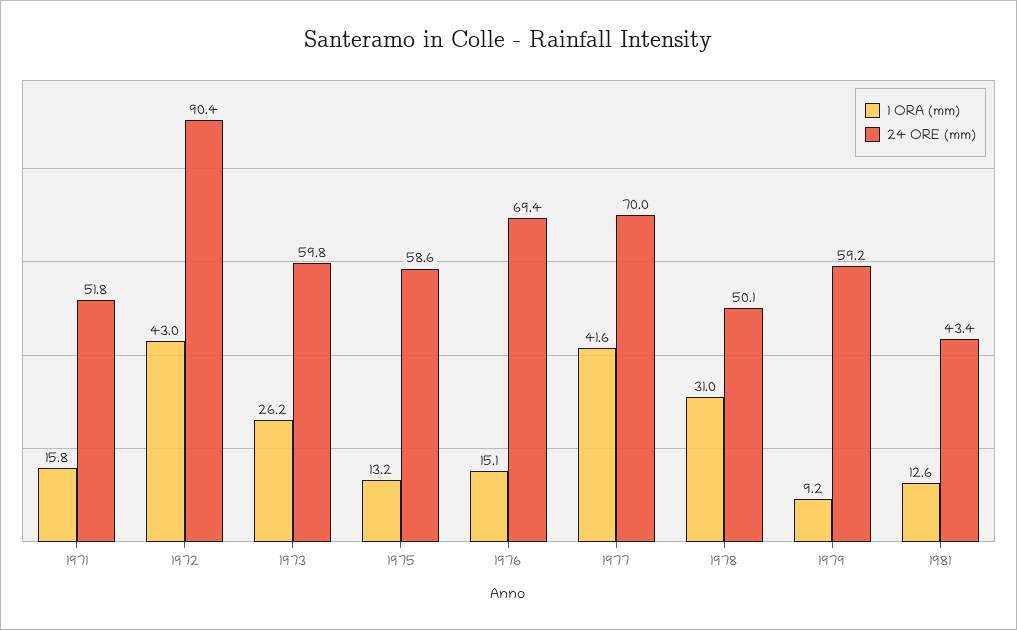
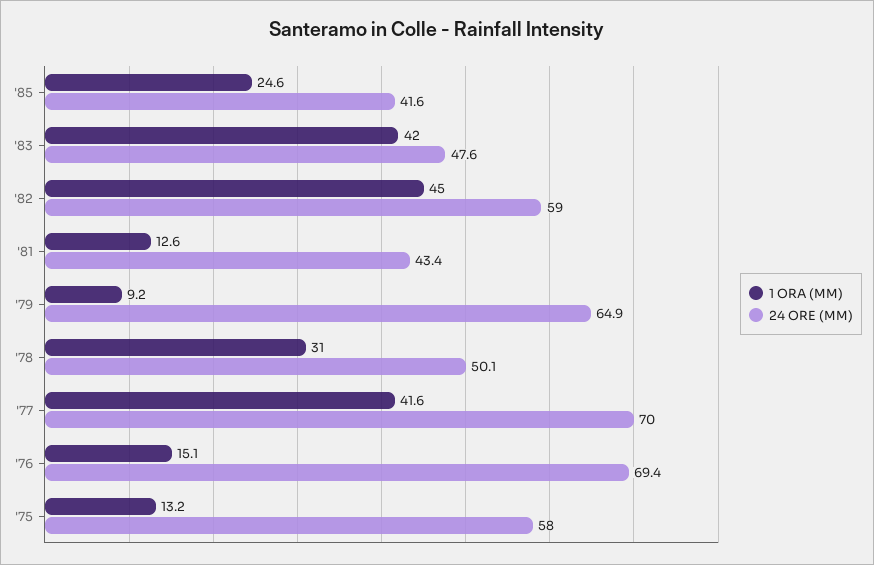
1 ORA (mm), 1971: 15.8 -> none
24 ORE (mm), 1971: 51.8 -> none
1 ORA (mm), 1972: 43 -> none
24 ORE (mm), 1972: 90.4 -> none
1 ORA (mm), 1973: 26.2 -> none
24 ORE (mm), 1973: 59.8 -> none
24 ORE (mm), 1975: 58.6 -> 58
24 ORE (mm), 1979: 59.2 -> 64.9
1 ORA (mm), '85: none -> 24.6
24 ORE (mm), '85: none -> 41.6
1 ORA (mm), '83: none -> 42
24 ORE (mm), '83: none -> 47.6
1 ORA (mm), '82: none -> 45
24 ORE (mm), '82: none -> 59

